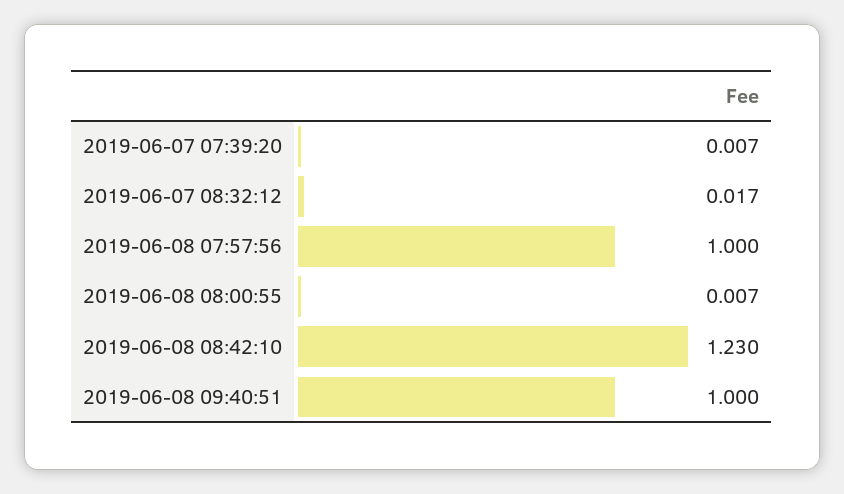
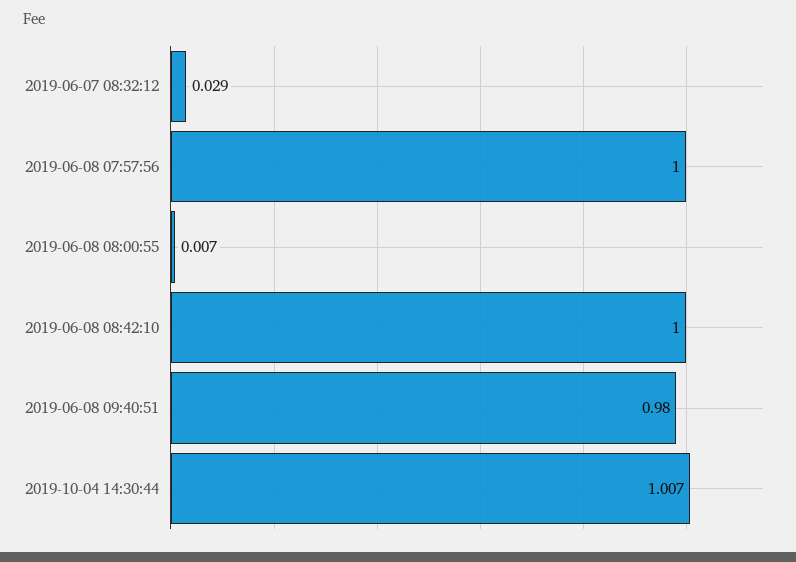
2019-06-07 07:39:20: 0.007 -> none
2019-06-07 08:32:12: 0.017 -> 0.029
2019-06-08 08:42:10: 1.23 -> 1
2019-06-08 09:40:51: 1 -> 0.98
2019-10-04 14:30:44: none -> 1.007

